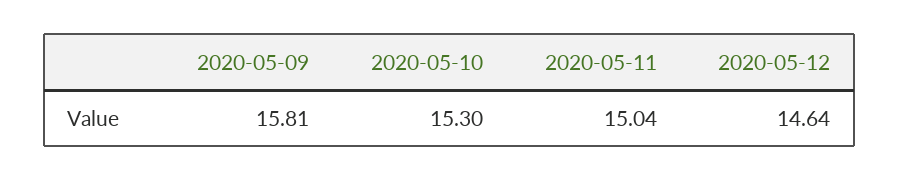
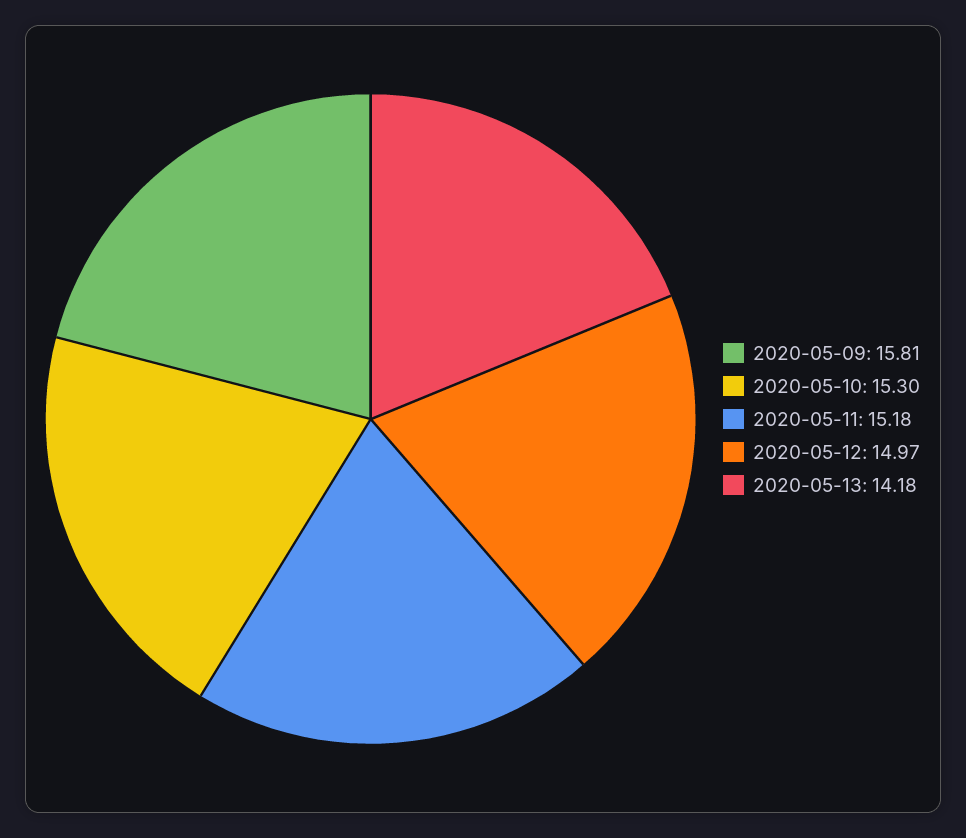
2020-05-11: 15.04 -> 15.18
2020-05-12: 14.64 -> 14.97
2020-05-13: none -> 14.18

